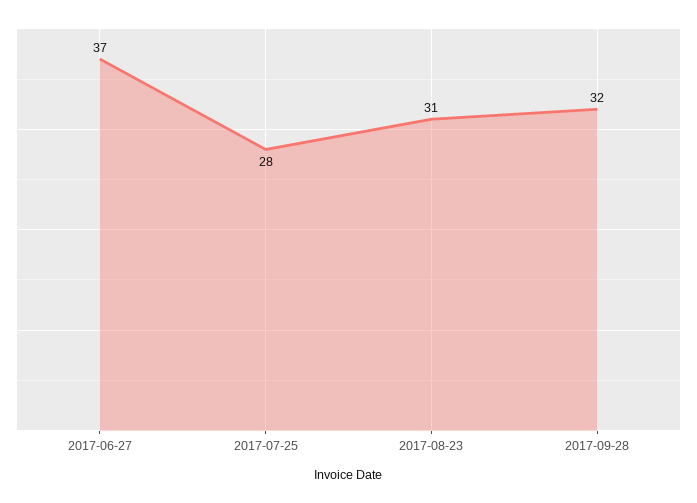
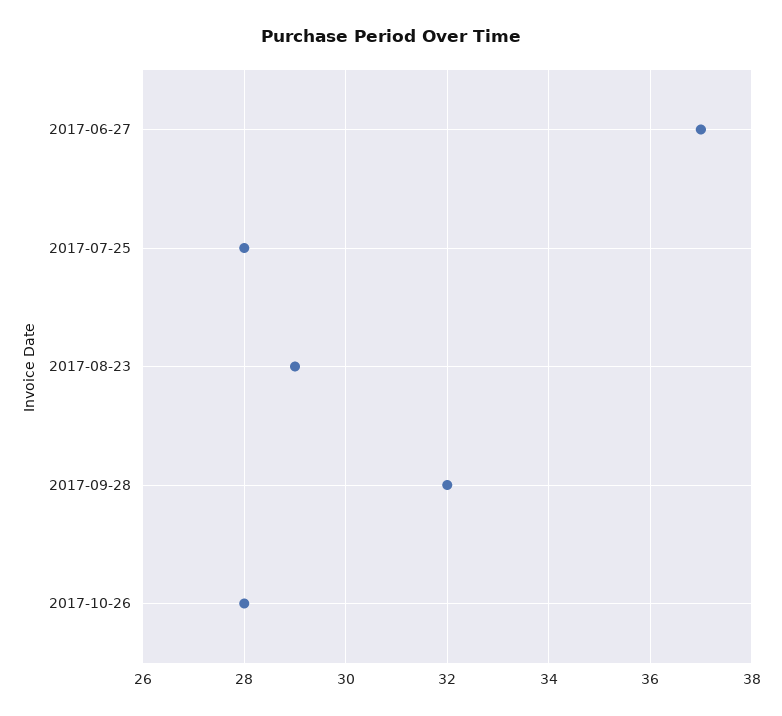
2017-08-23: 31 -> 29
2017-10-26: none -> 28

